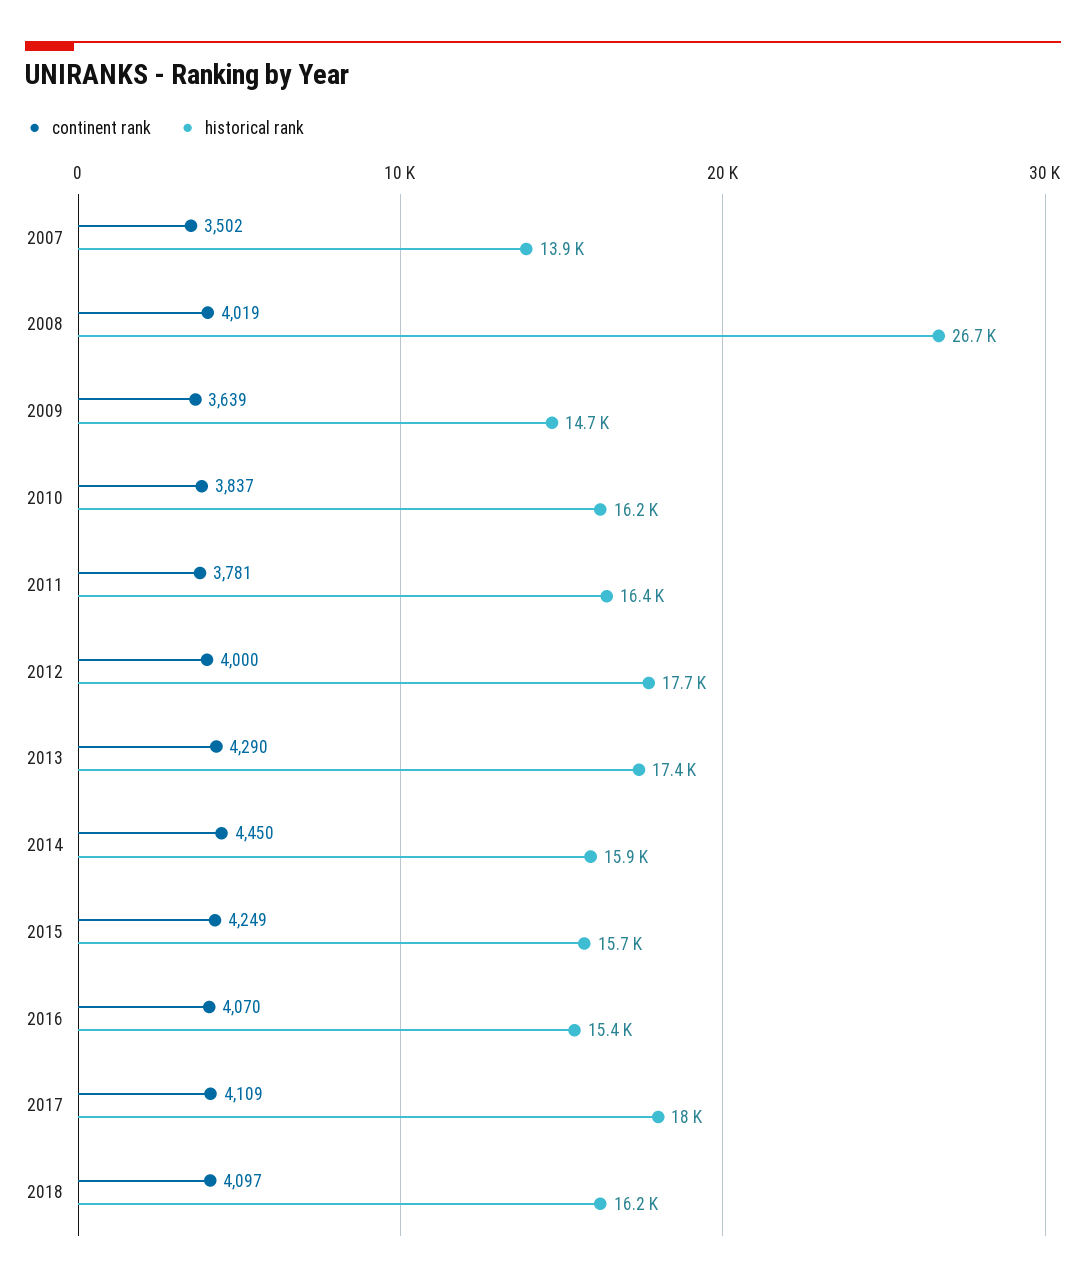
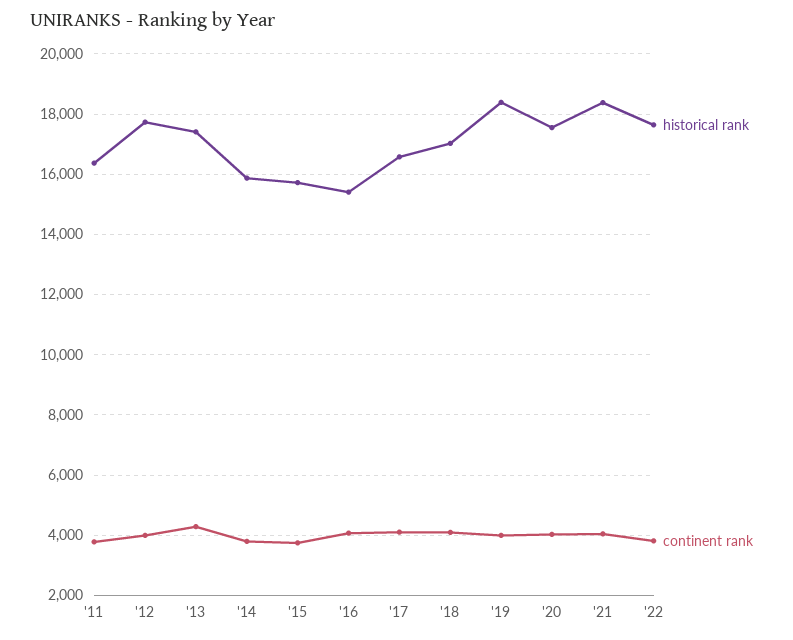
continent rank, 2007: 3502 -> none
historical rank, 2007: 13900 -> none
continent rank, 2008: 4019 -> none
historical rank, 2008: 26700 -> none
continent rank, 2009: 3639 -> none
historical rank, 2009: 14700 -> none
continent rank, 2010: 3837 -> none
historical rank, 2010: 16200 -> none
continent rank, 2014: 4450 -> 3800
continent rank, 2015: 4249 -> 3800
historical rank, 2017: 18000 -> 16600
historical rank, 2018: 16200 -> 17000
historical rank, '19: none -> 18400
continent rank, '19: none -> 4000
historical rank, '20: none -> 17600
continent rank, '20: none -> 4000
historical rank, '21: none -> 18400
continent rank, '21: none -> 4000
historical rank, '22: none -> 17600
continent rank, '22: none -> 3800

